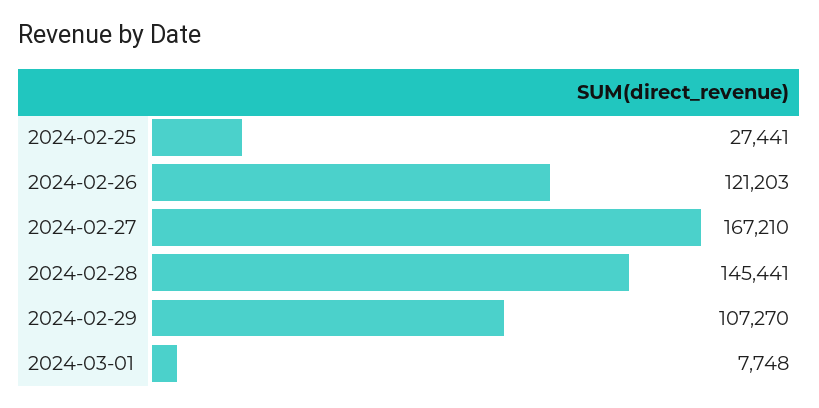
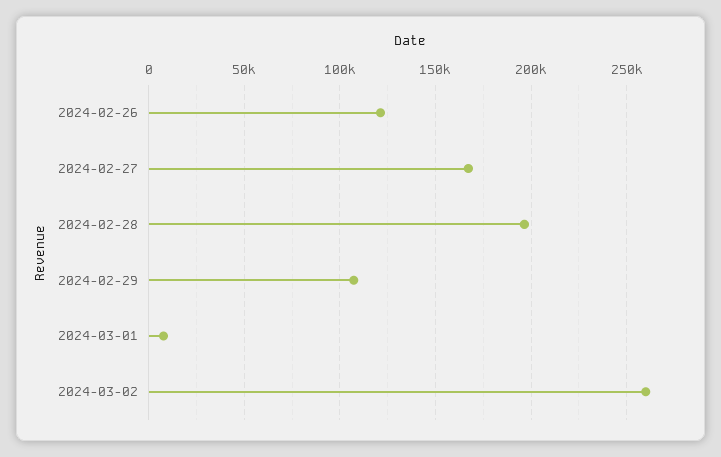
2024-02-25: 27441 -> none
2024-02-28: 145441 -> 195000
2024-03-02: none -> 260000

